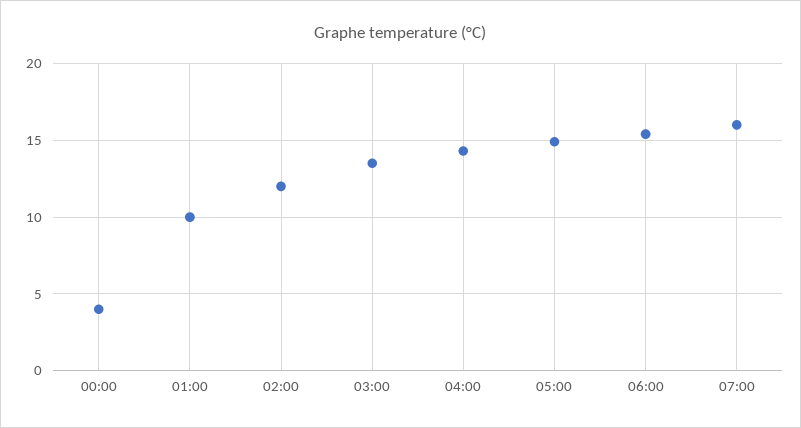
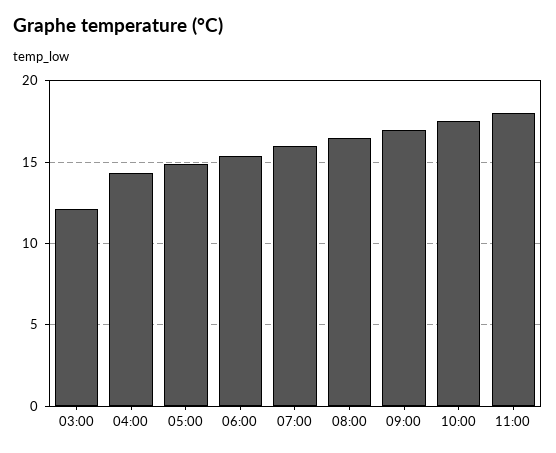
00:00: 4 -> none
01:00: 10 -> none
02:00: 12 -> none
03:00: 13.5 -> 12
08:00: none -> 16.5
09:00: none -> 17
10:00: none -> 17.5
11:00: none -> 18

